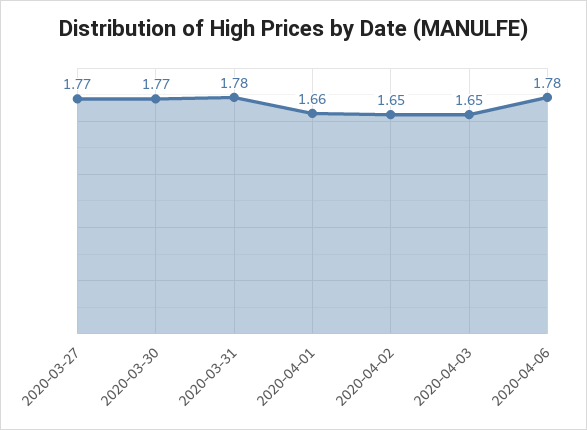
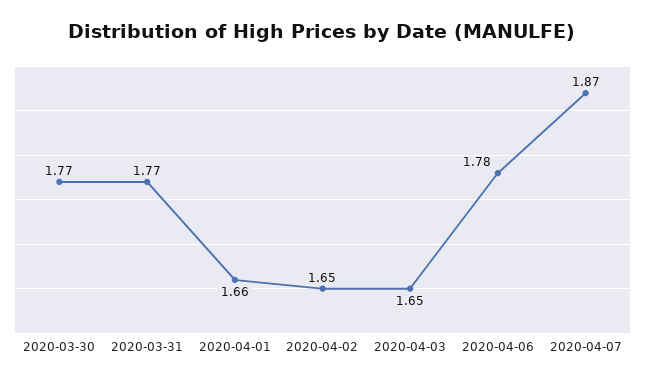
2020-03-27: 1.77 -> none
2020-03-31: 1.78 -> 1.77
2020-04-07: none -> 1.87

